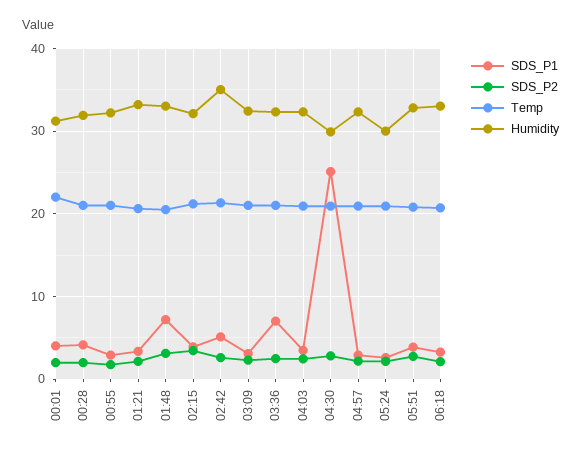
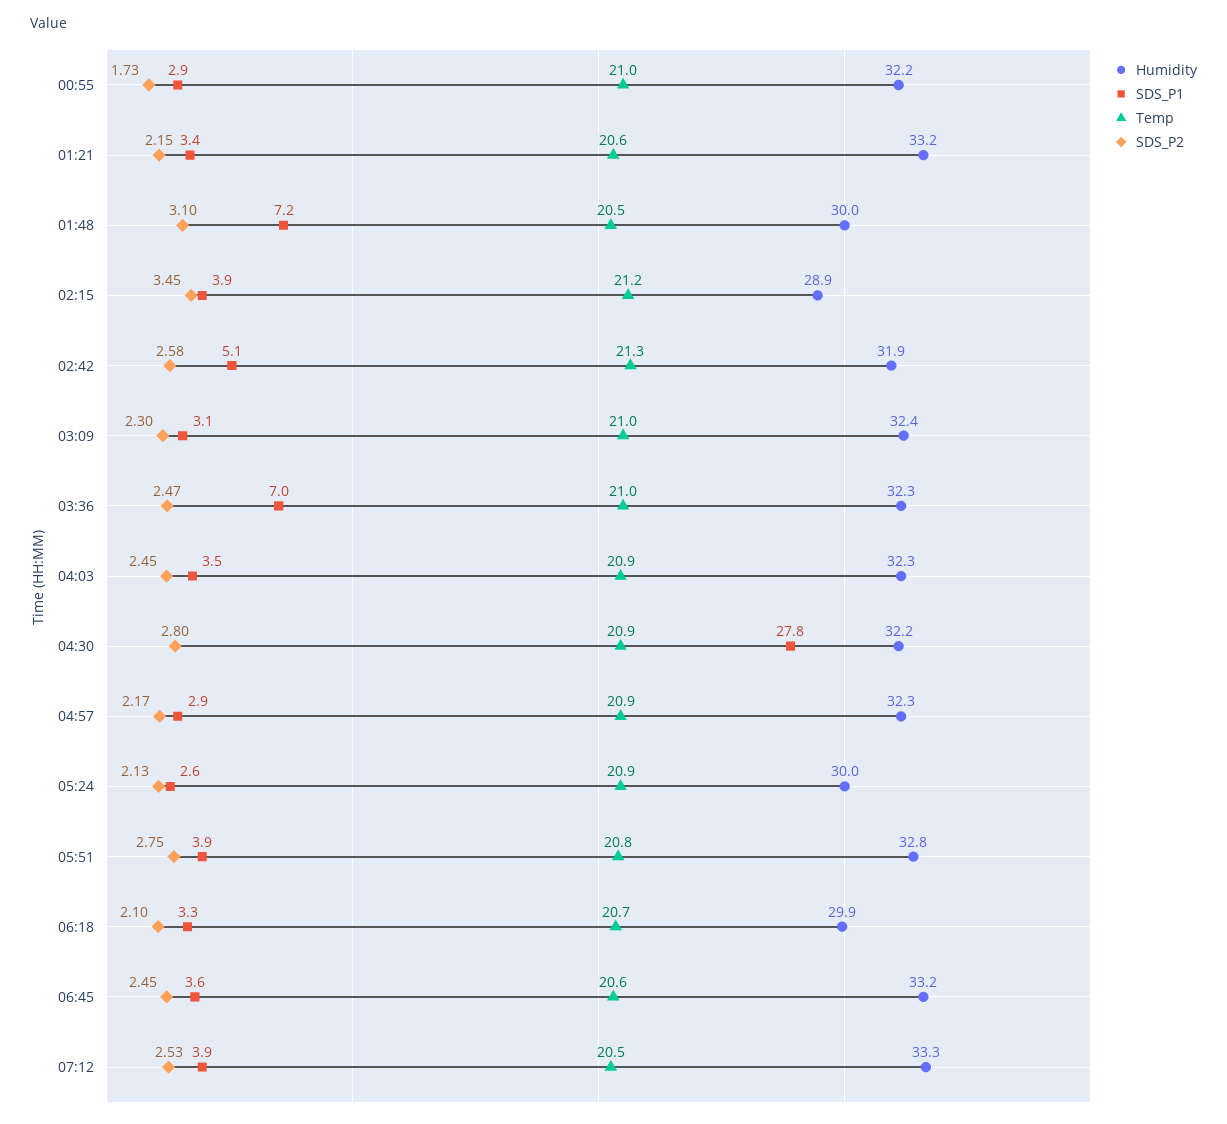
SDS_P1, 00:01: 4 -> none
SDS_P2, 00:01: 2 -> none
Temp, 00:01: 22 -> none
Humidity, 00:01: 31 -> none
SDS_P1, 00:28: 4 -> none
SDS_P2, 00:28: 2 -> none
Temp, 00:28: 21 -> none
Humidity, 00:28: 32 -> none
Humidity, 01:48: 33 -> 30
Humidity, 02:15: 32 -> 28.9
Humidity, 02:42: 35 -> 31.9
SDS_P1, 04:30: 25 -> 27.8
Humidity, 04:30: 30 -> 32.2
Humidity, 06:18: 33 -> 29.9
Humidity, 06:45: none -> 33.2
SDS_P1, 06:45: none -> 3.6
Temp, 06:45: none -> 20.6
SDS_P2, 06:45: none -> 2.45
Humidity, 07:12: none -> 33.3
SDS_P1, 07:12: none -> 3.9
Temp, 07:12: none -> 20.5
SDS_P2, 07:12: none -> 2.53

